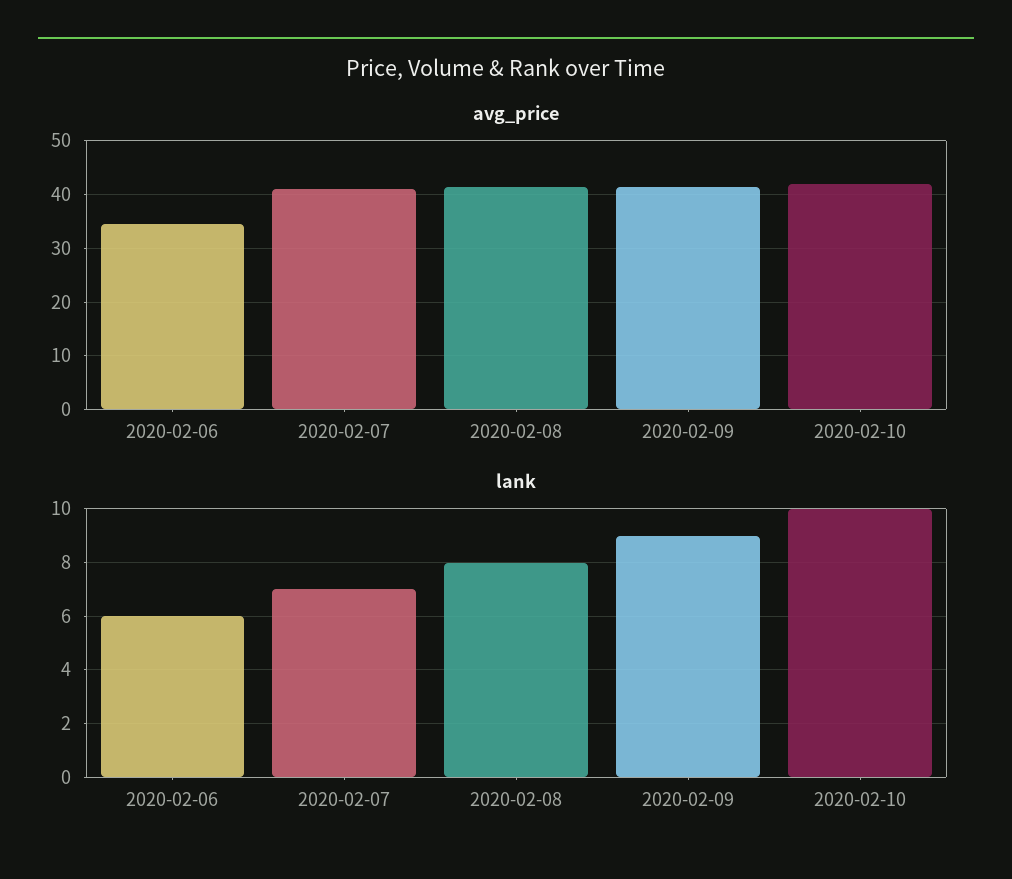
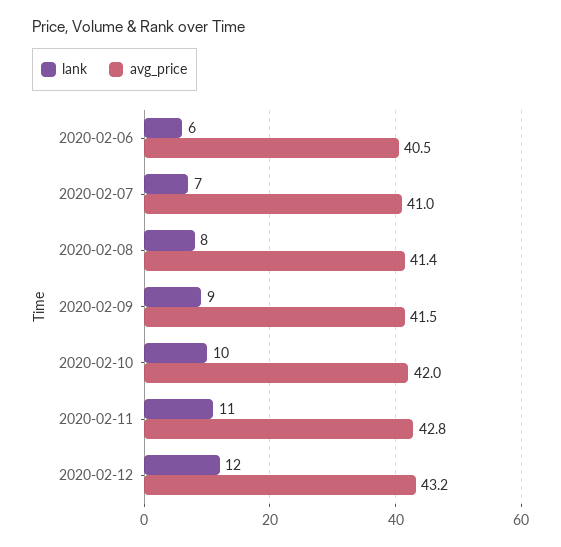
avg_price, 2020-02-06: 34 -> 40.5
lank, 2020-02-11: none -> 11
avg_price, 2020-02-11: none -> 42.8
lank, 2020-02-12: none -> 12
avg_price, 2020-02-12: none -> 43.2

